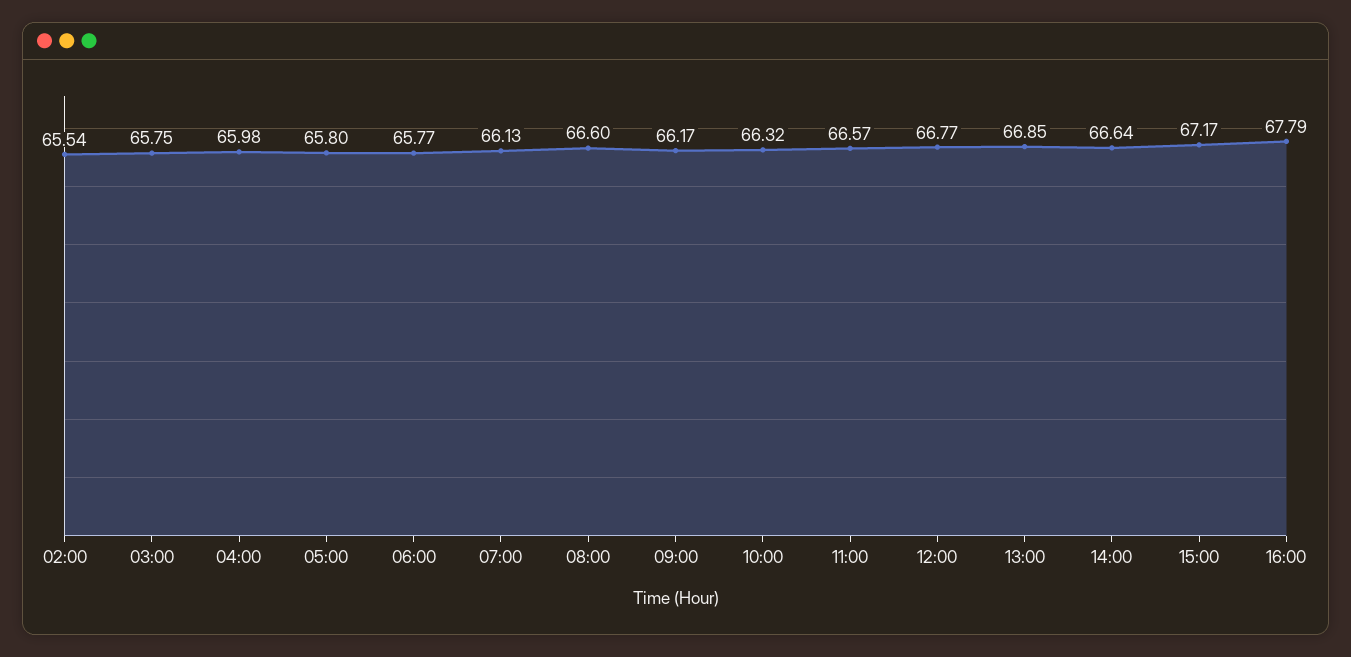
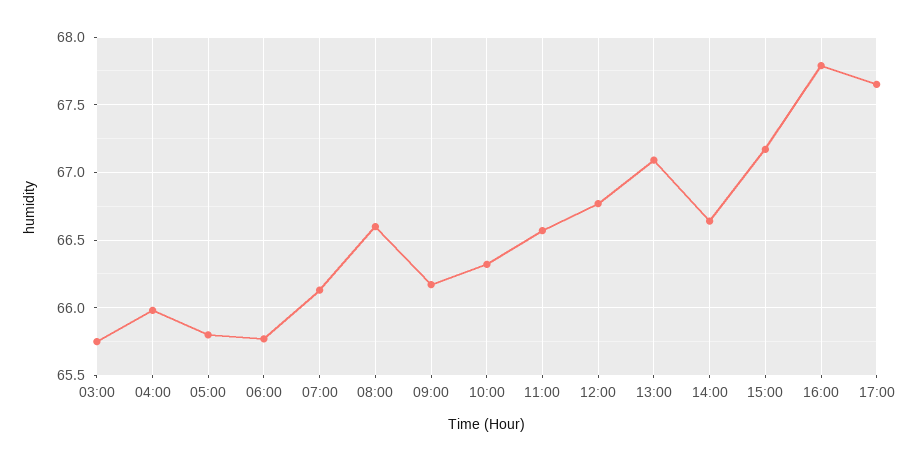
02:00: 65.54 -> none
13:00: 66.85 -> 67.1
17:00: none -> 67.65

